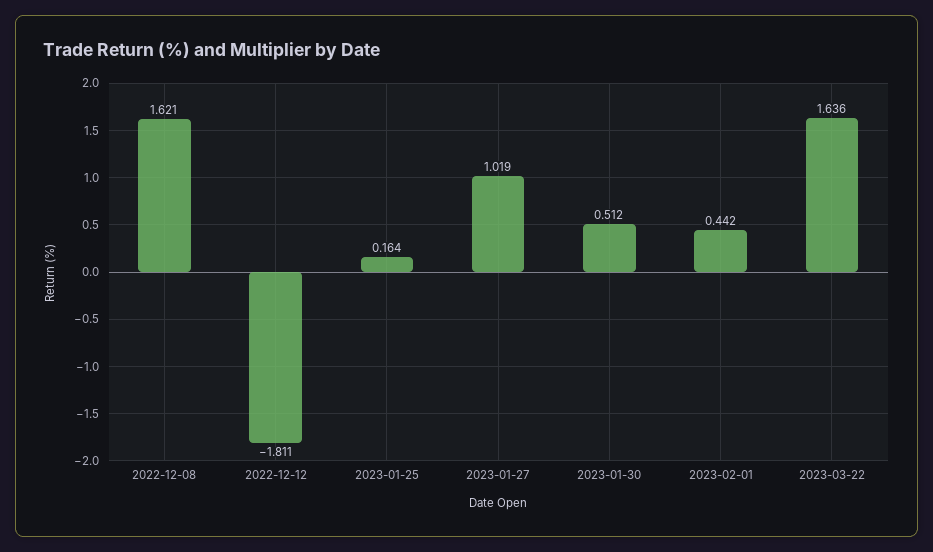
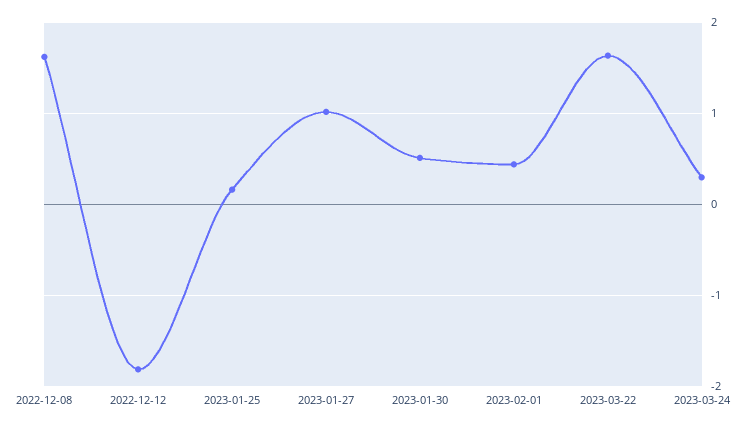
2023-03-24: none -> 0.3

